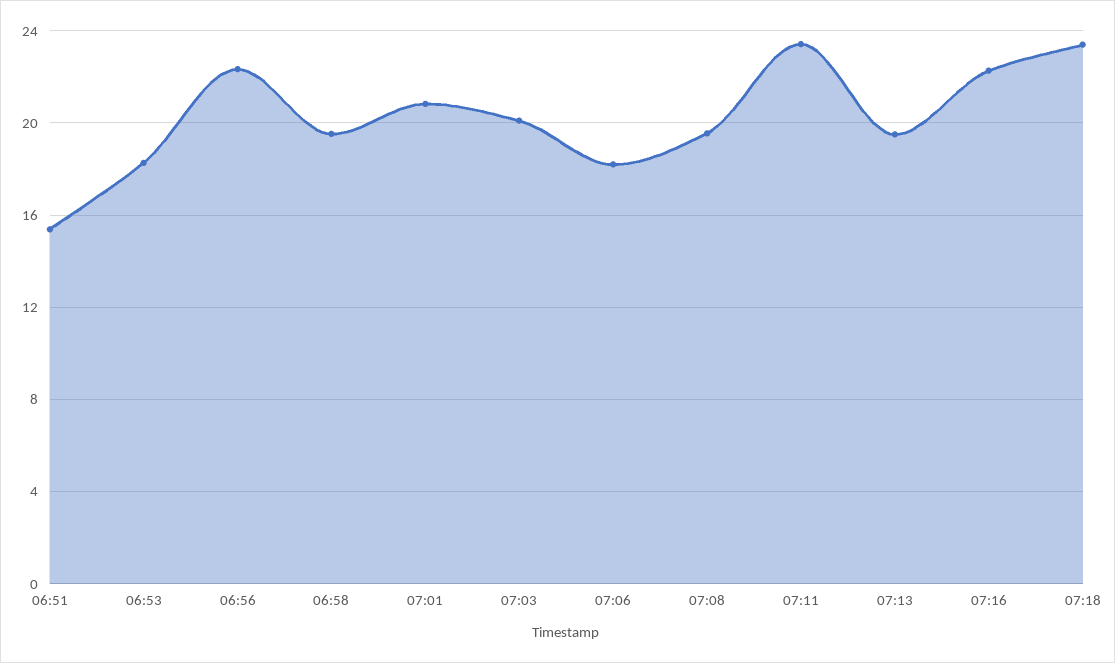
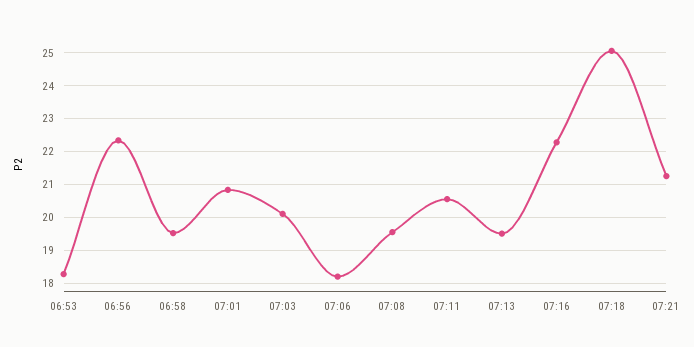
06:51: 15.5 -> none
07:11: 23.5 -> 20.6
07:18: 23.5 -> 25
07:21: none -> 21.2

